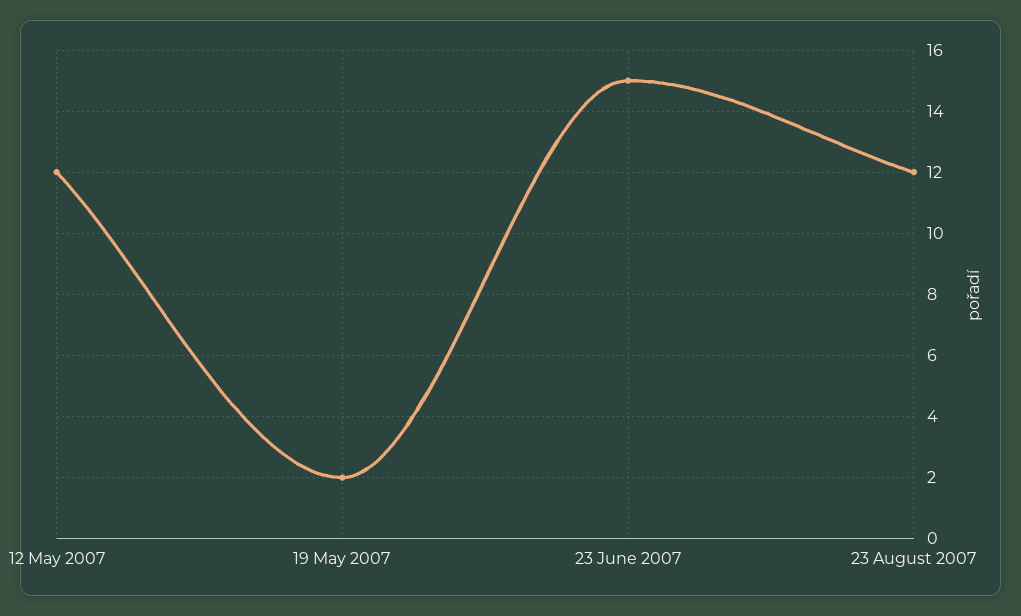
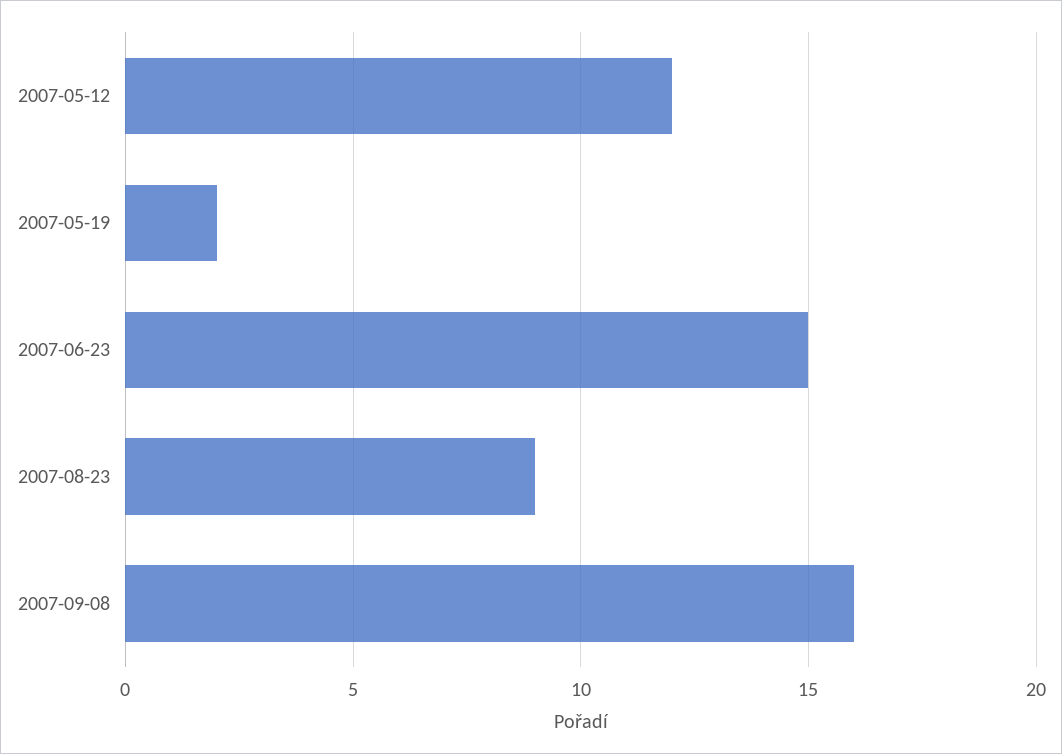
23 August 2007: 12 -> 9
2007-09-08: none -> 16

